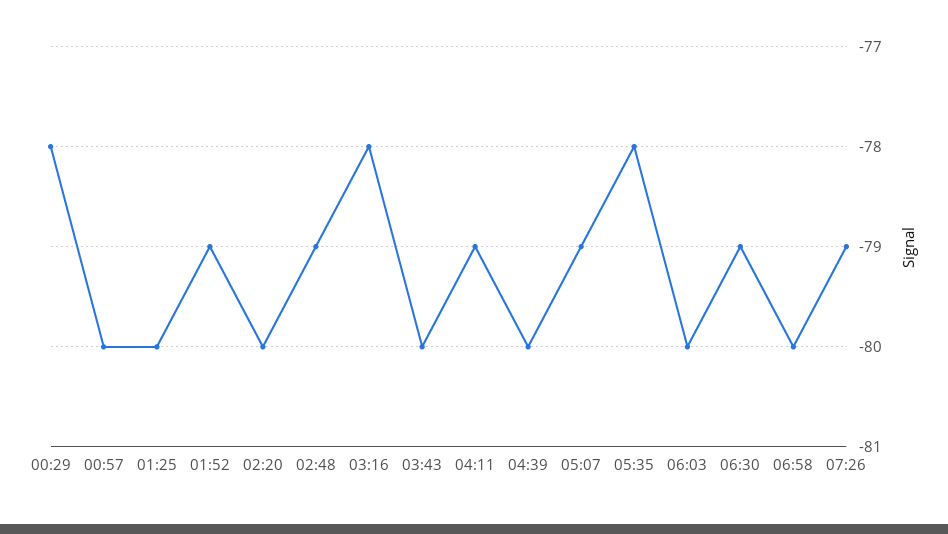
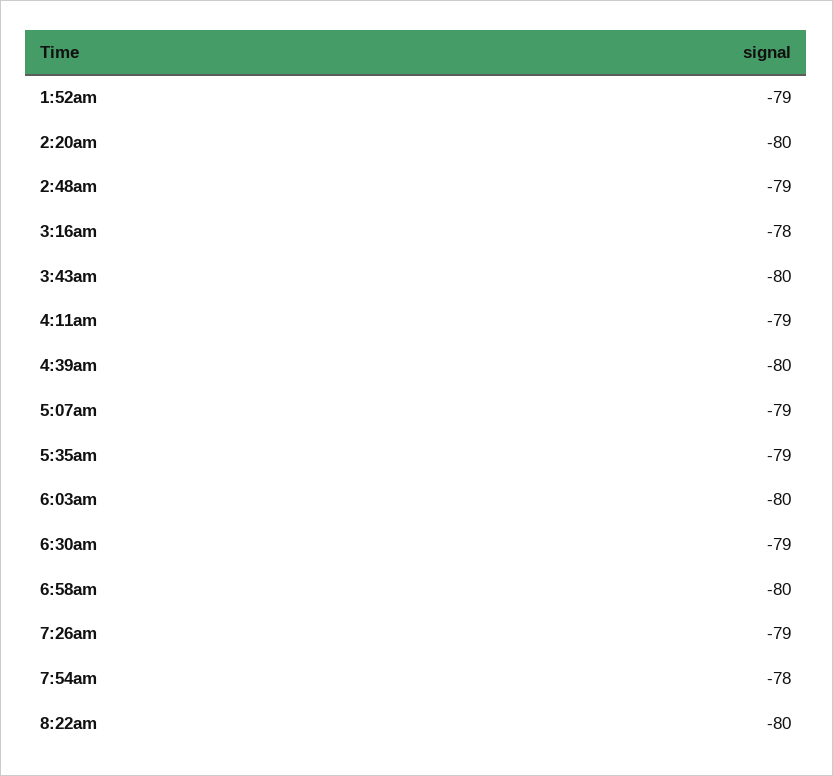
00:29: -78 -> none
00:57: -80 -> none
01:25: -80 -> none
05:35: -78 -> -79
7:54am: none -> -78
8:22am: none -> -80

